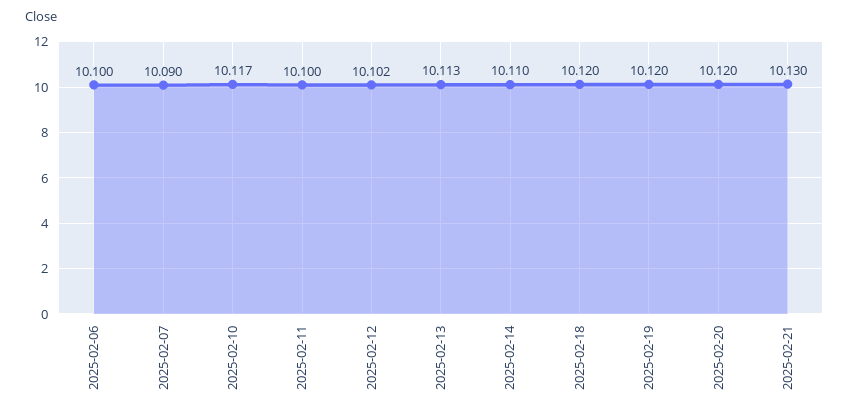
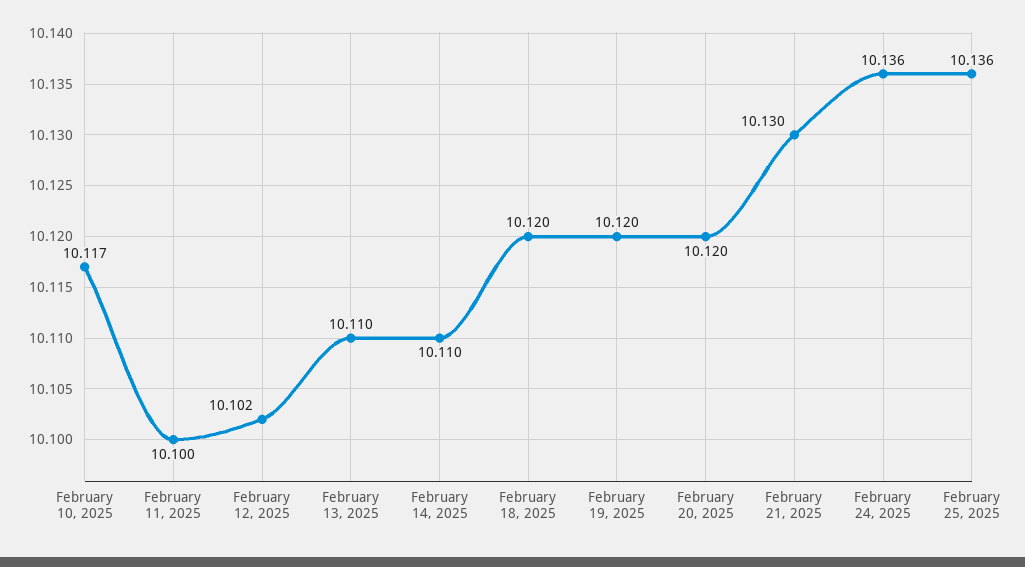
2025-02-06: 10.1 -> none
2025-02-07: 10.09 -> none
2025-02-13: 10.113 -> 10.11
February 24, 2025: none -> 10.136
February 25, 2025: none -> 10.136

